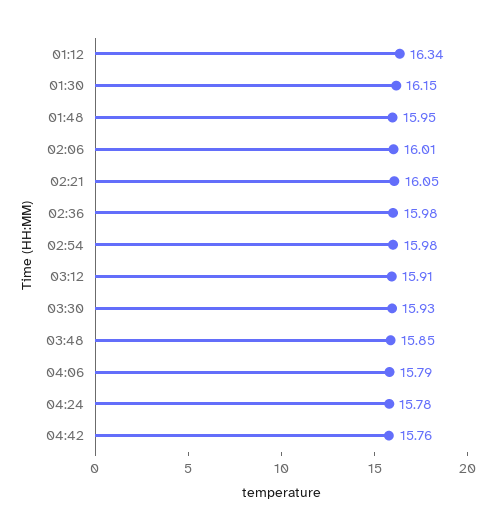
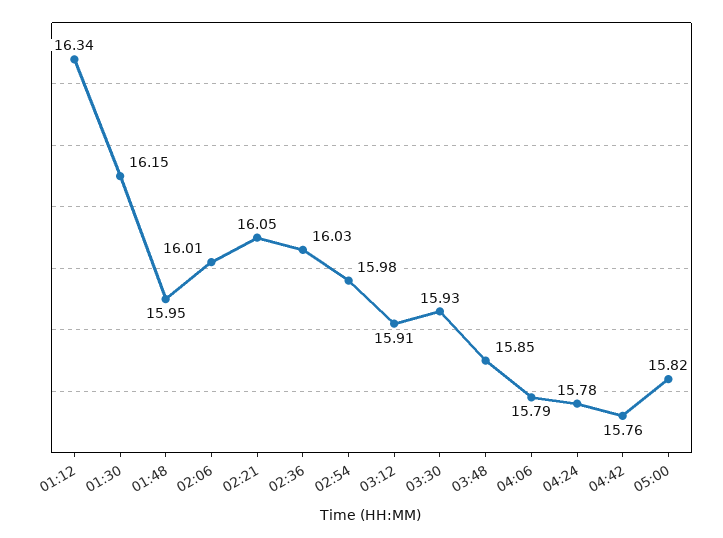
02:36: 15.98 -> 16.03
05:00: none -> 15.82

